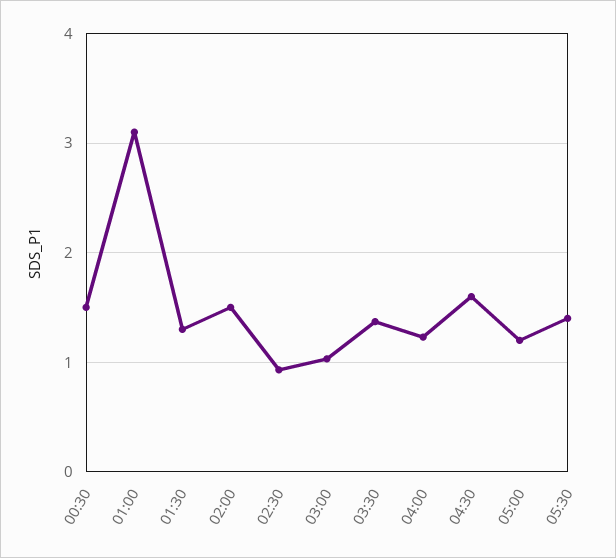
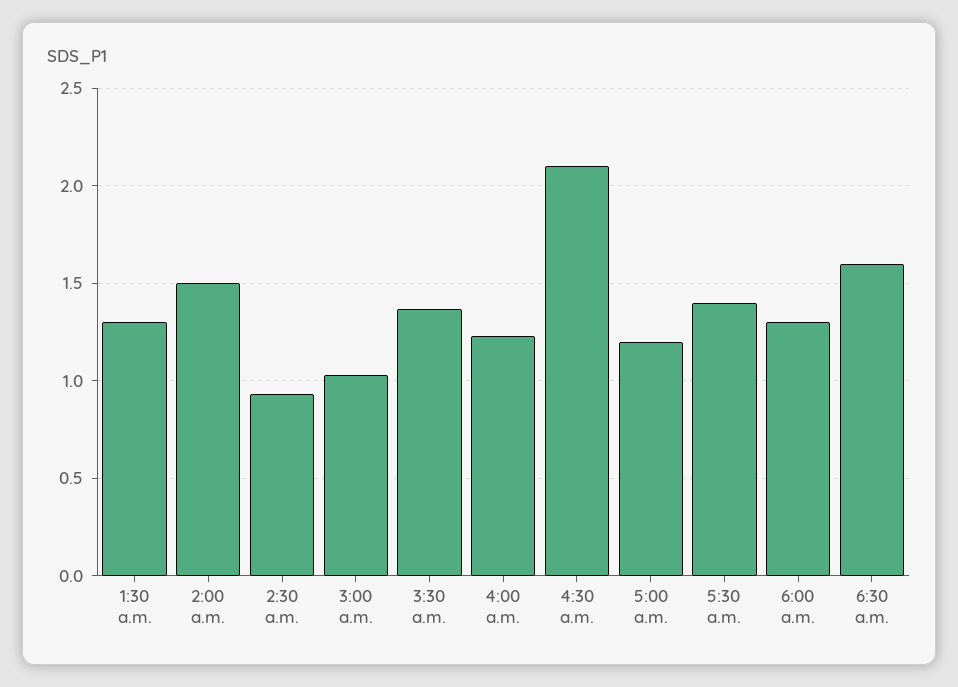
00:30: 1.5 -> none
01:00: 3.1 -> none
04:30: 1.6 -> 2.1
6:00 a.m.: none -> 1.3
6:30 a.m.: none -> 1.6

